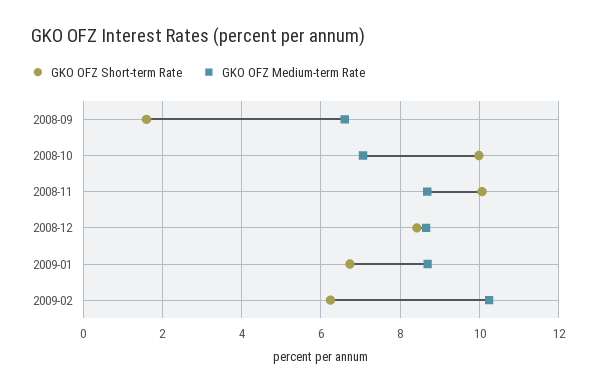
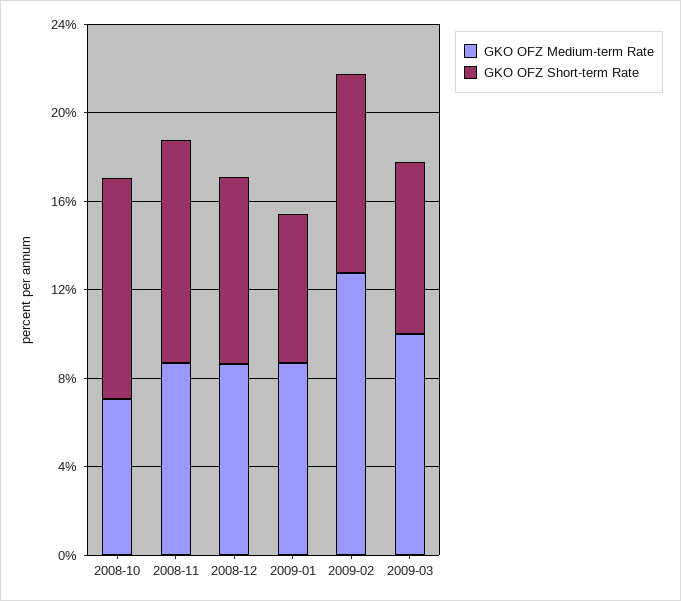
GKO OFZ Short-term Rate, 2008-09: 1.6 -> none
GKO OFZ Medium-term Rate, 2008-09: 6.6 -> none
GKO OFZ Short-term Rate, 2009-02: 6.2 -> 9
GKO OFZ Medium-term Rate, 2009-02: 10.2 -> 13
GKO OFZ Medium-term Rate, 2009-03: none -> 10
GKO OFZ Short-term Rate, 2009-03: none -> 8

